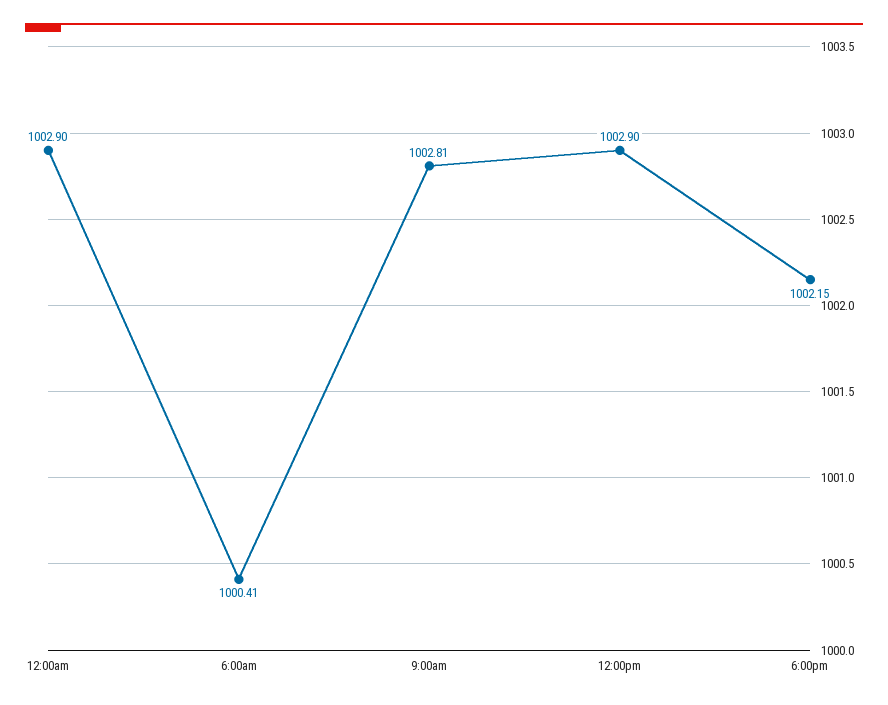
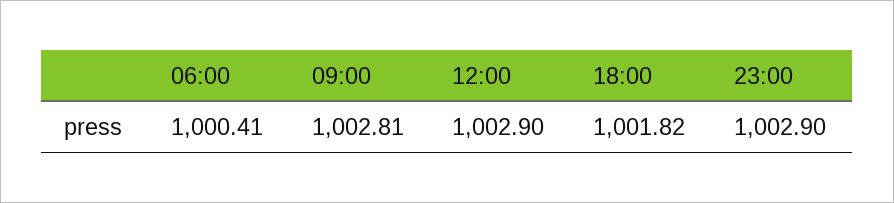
12:00am: 1002.9 -> none
6:00pm: 1002.15 -> 1001.82
23:00: none -> 1002.9

